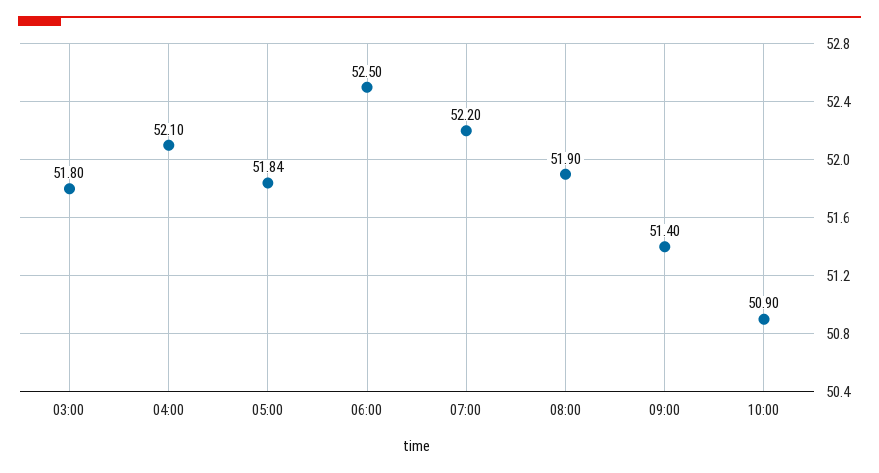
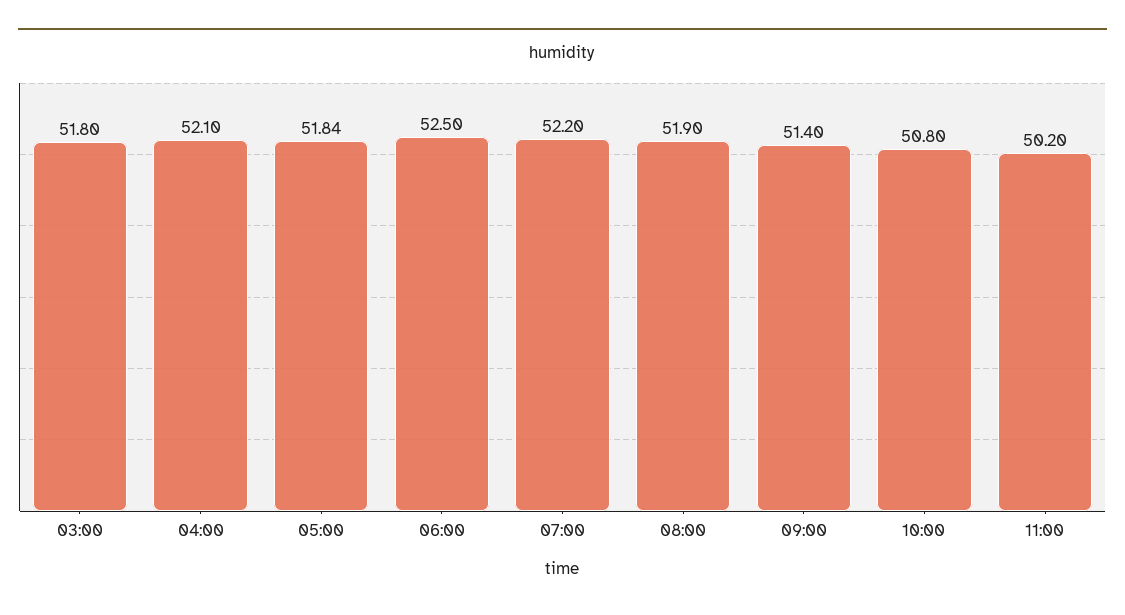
10:00: 50.9 -> 50.8
11:00: none -> 50.2

